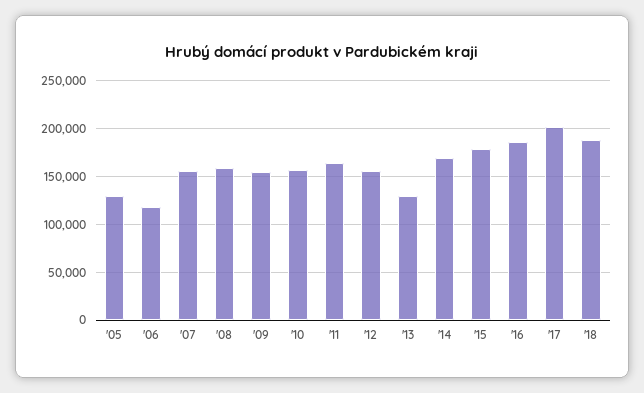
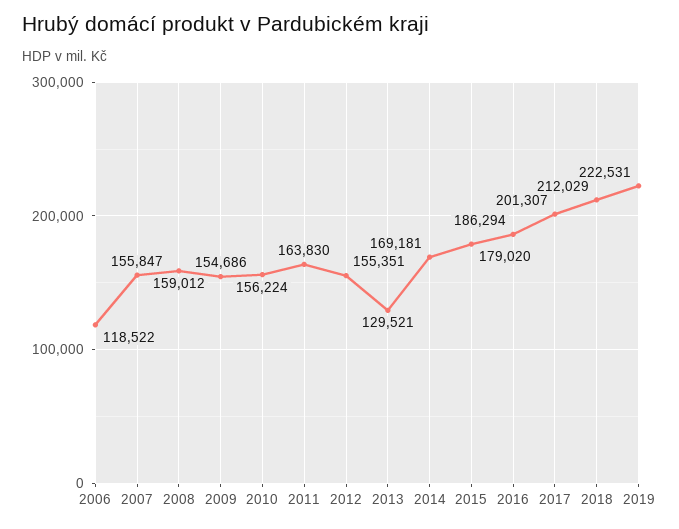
'05: 130000 -> none
'18: 190000 -> 212029
2019: none -> 222531

